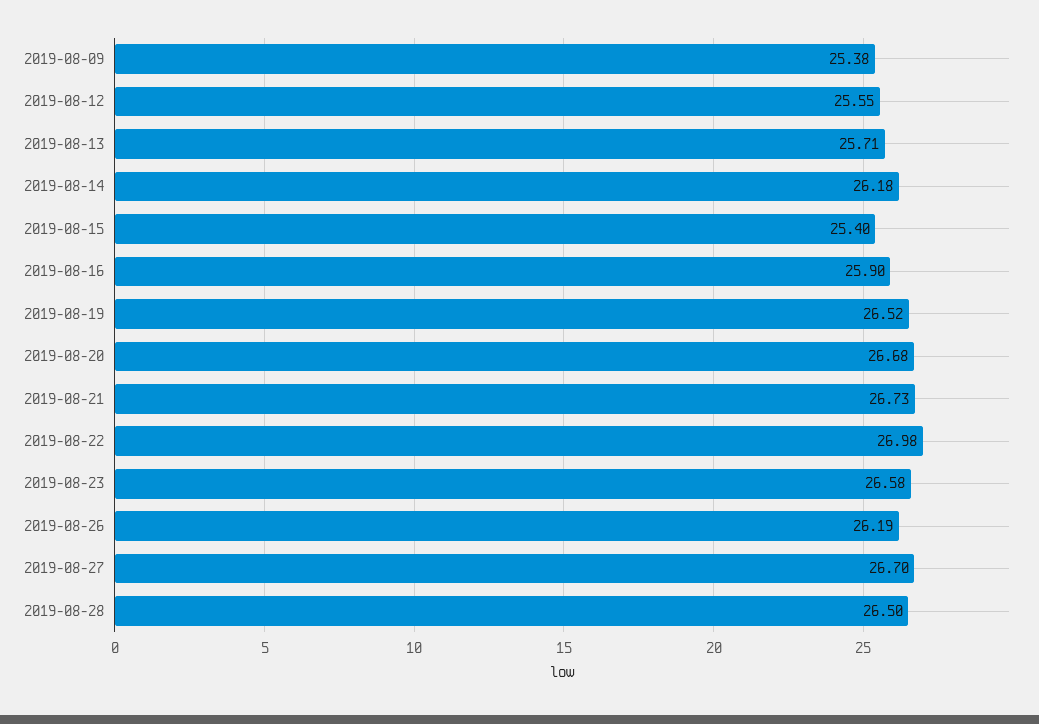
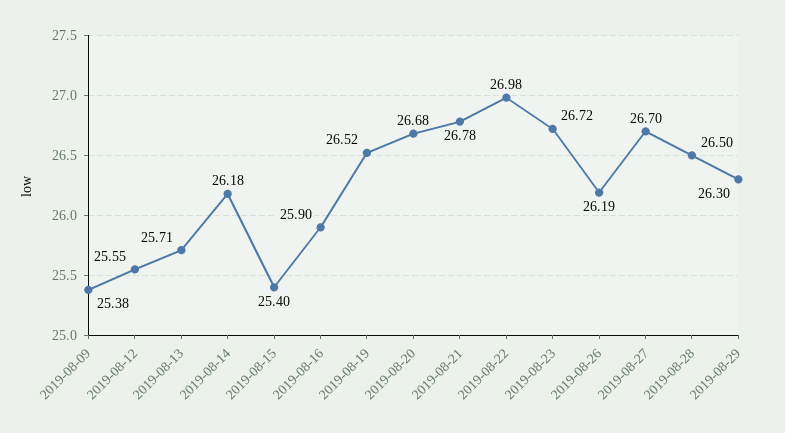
2019-08-21: 26.73 -> 26.78
2019-08-23: 26.58 -> 26.72
2019-08-29: none -> 26.3

